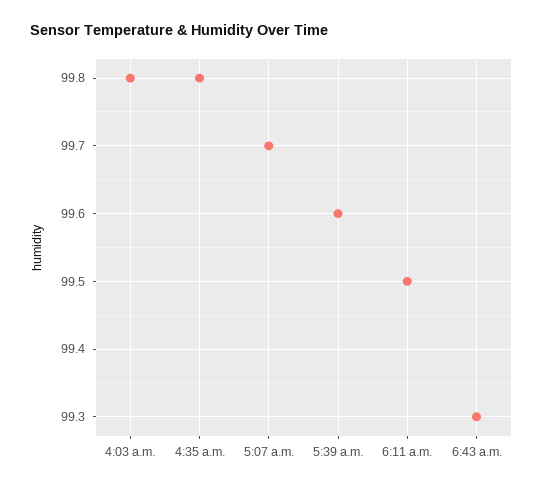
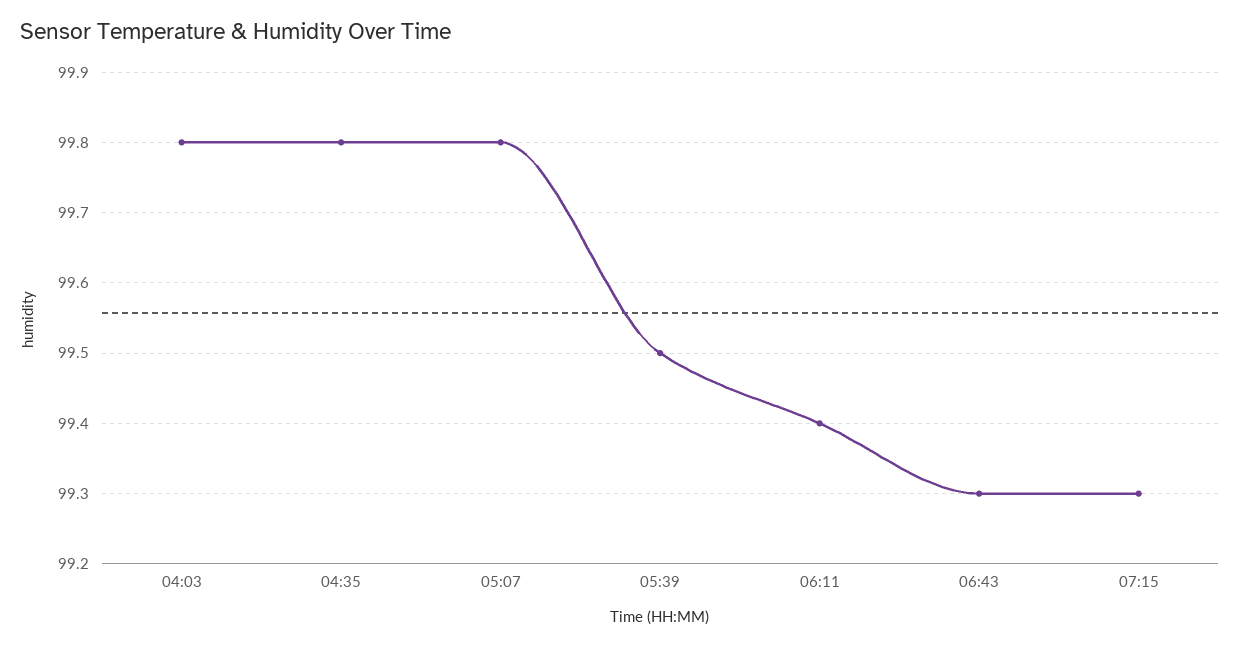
5:07 a.m.: 99.7 -> 99.8
5:39 a.m.: 99.6 -> 99.5
6:11 a.m.: 99.5 -> 99.4
07:15: none -> 99.3

